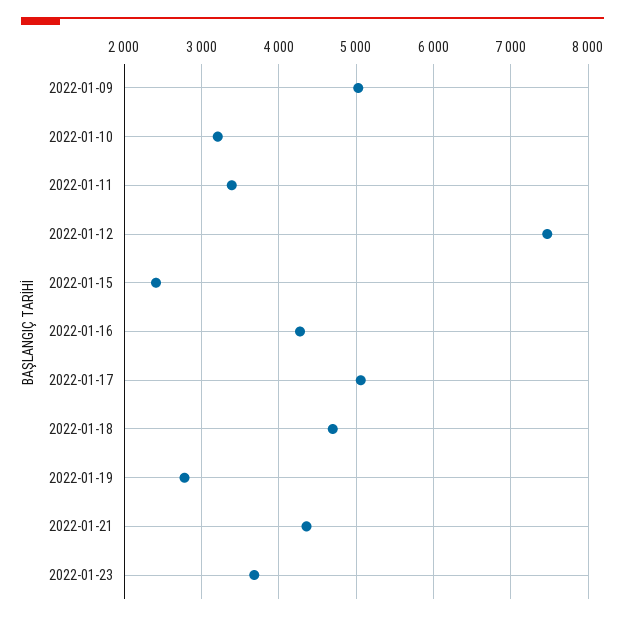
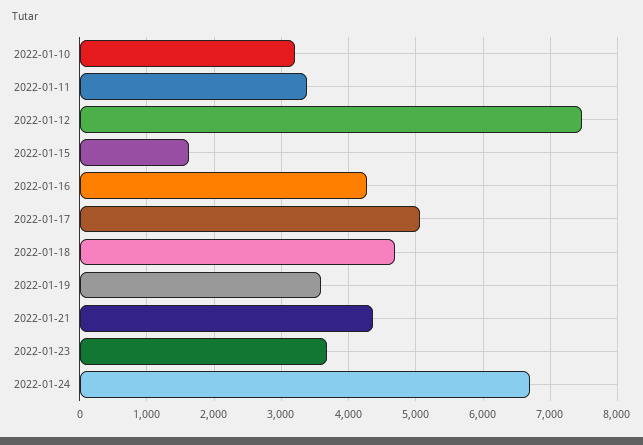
2022-01-09: 5000 -> none
2022-01-15: 2400 -> 1600
2022-01-19: 2800 -> 3600
2022-01-24: none -> 6700

